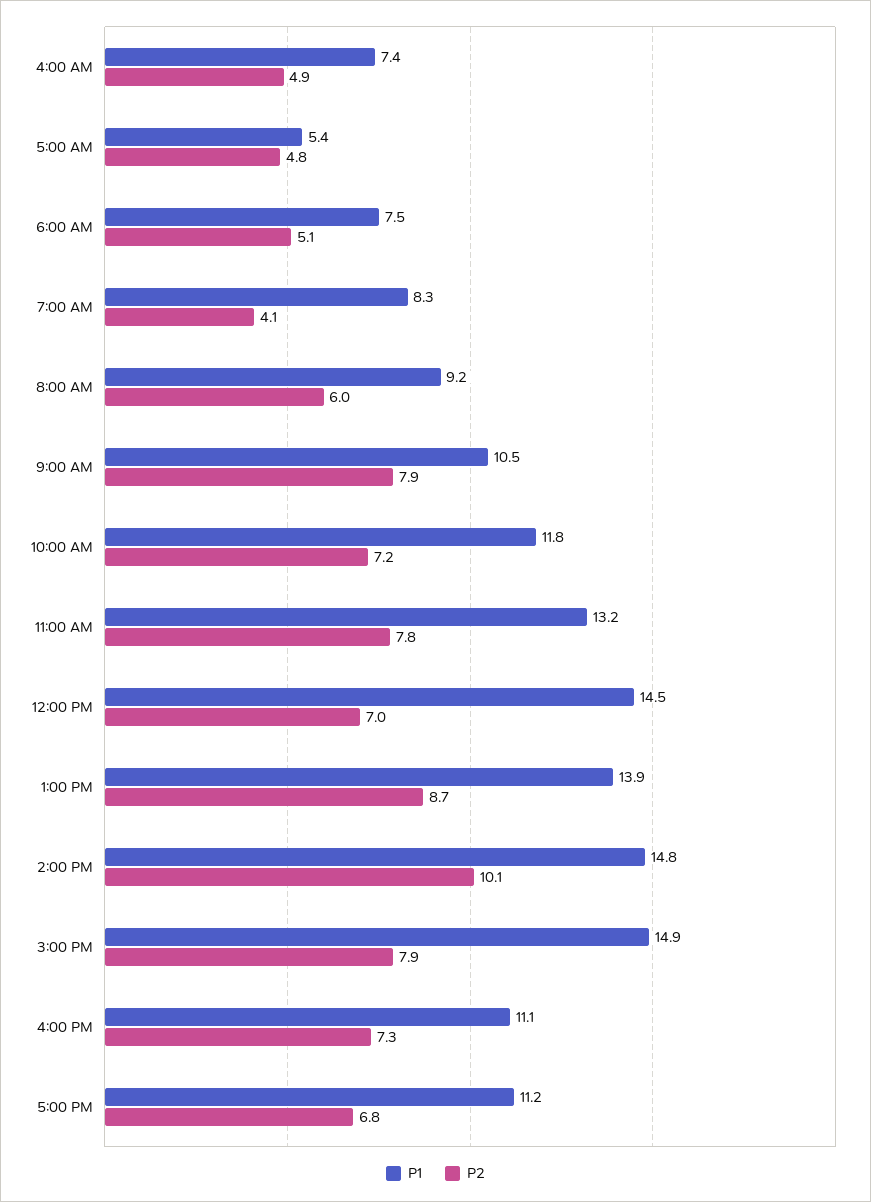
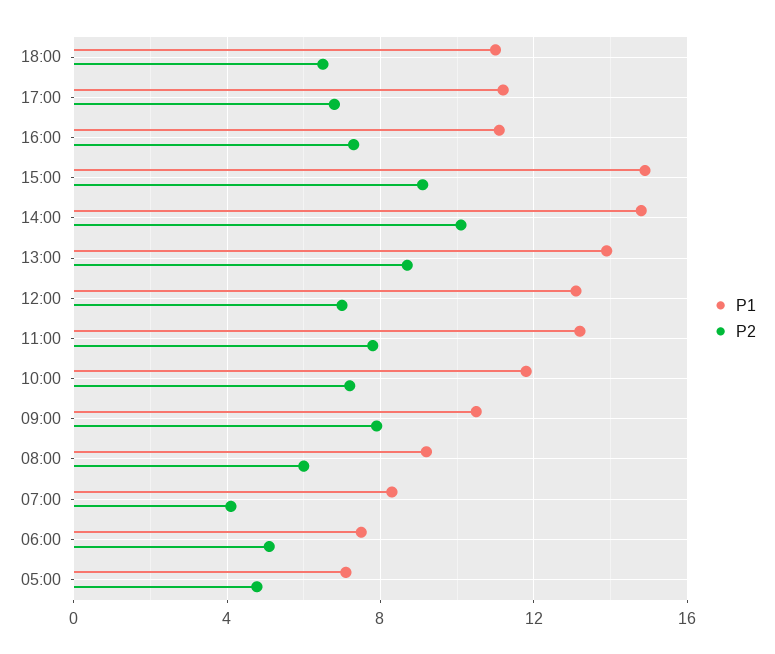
P1, 4:00 AM: 7.4 -> none
P2, 4:00 AM: 4.9 -> none
P1, 5:00 AM: 5.4 -> 7
P1, 12:00 PM: 14.5 -> 13
P2, 3:00 PM: 7.9 -> 9
P1, 18:00: none -> 11
P2, 18:00: none -> 6.5

